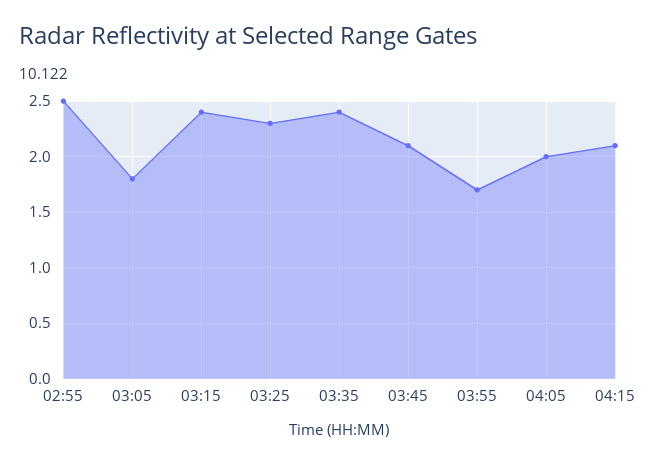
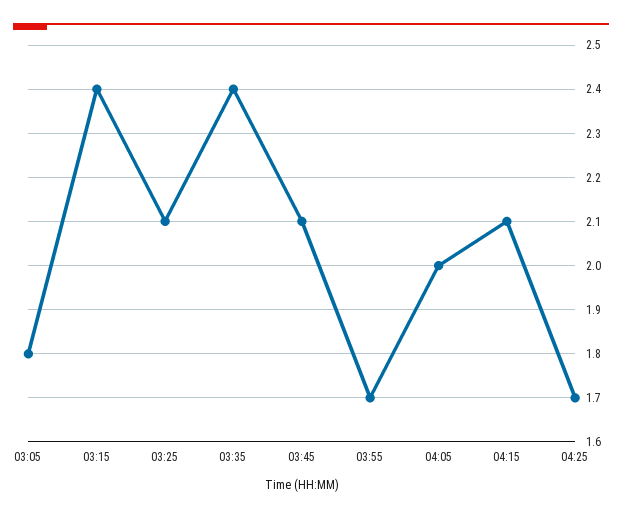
02:55: 2.5 -> none
03:25: 2.3 -> 2.1
04:25: none -> 1.7

